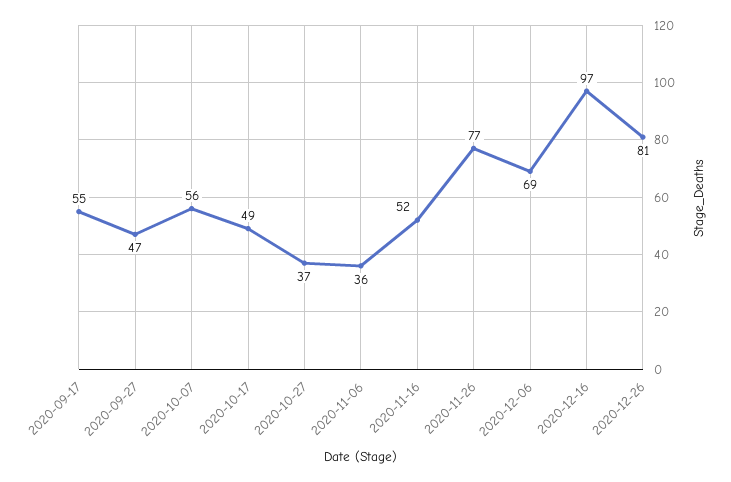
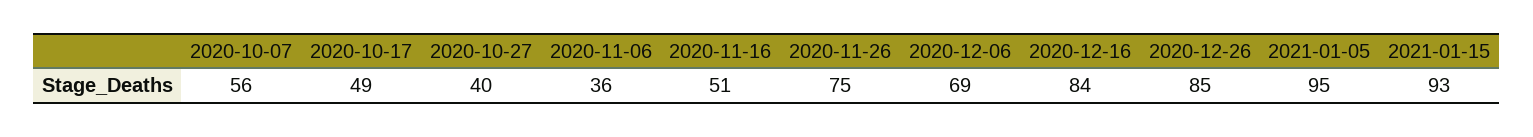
2020-09-17: 55 -> none
2020-09-27: 47 -> none
2020-10-27: 37 -> 40
2020-11-16: 52 -> 51
2020-11-26: 77 -> 75
2020-12-16: 97 -> 84
2020-12-26: 81 -> 85
2021-01-05: none -> 95
2021-01-15: none -> 93

